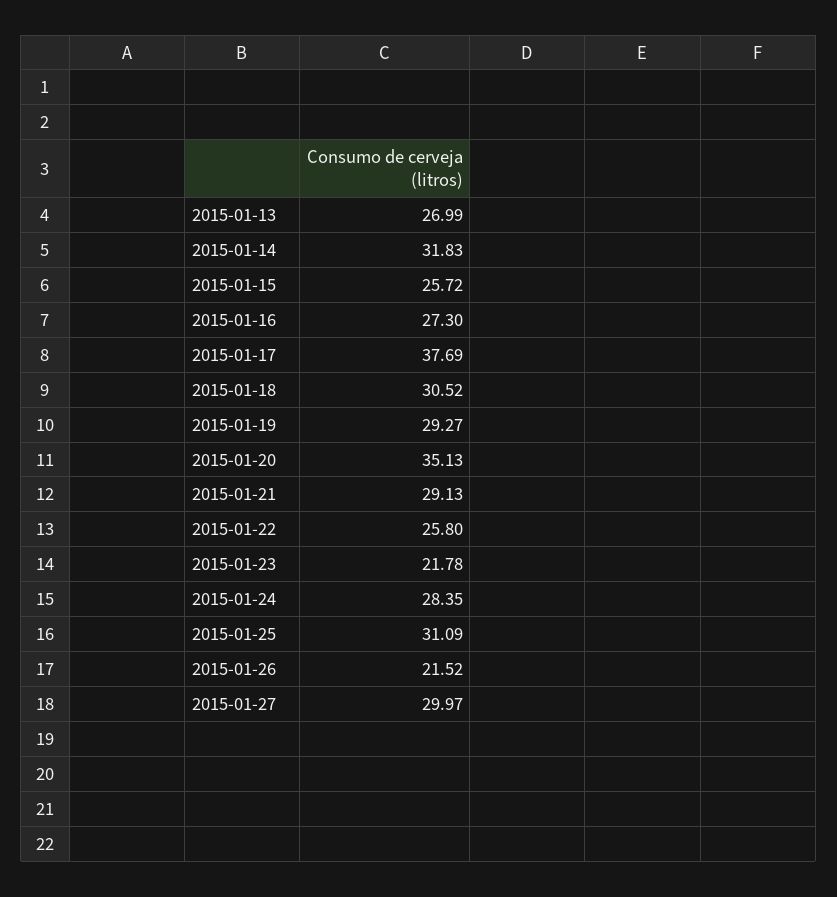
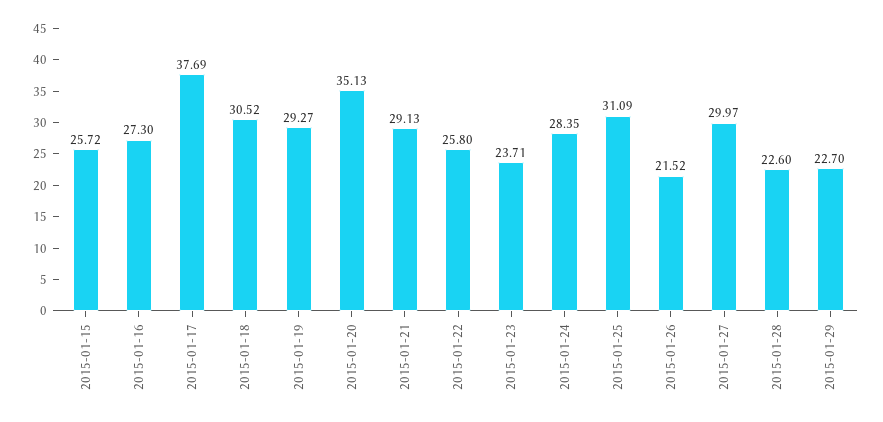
2015-01-13: 26.99 -> none
2015-01-14: 31.83 -> none
2015-01-23: 21.78 -> 23.71
2015-01-28: none -> 22.6
2015-01-29: none -> 22.7

